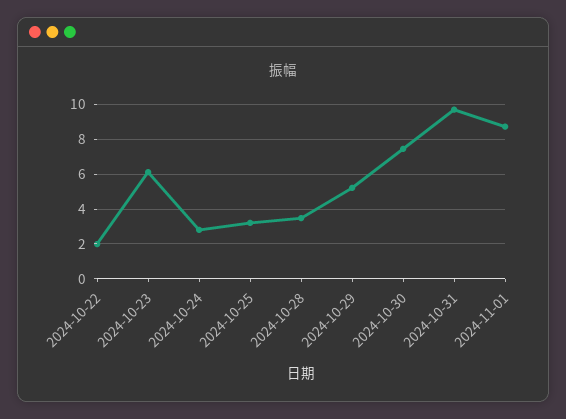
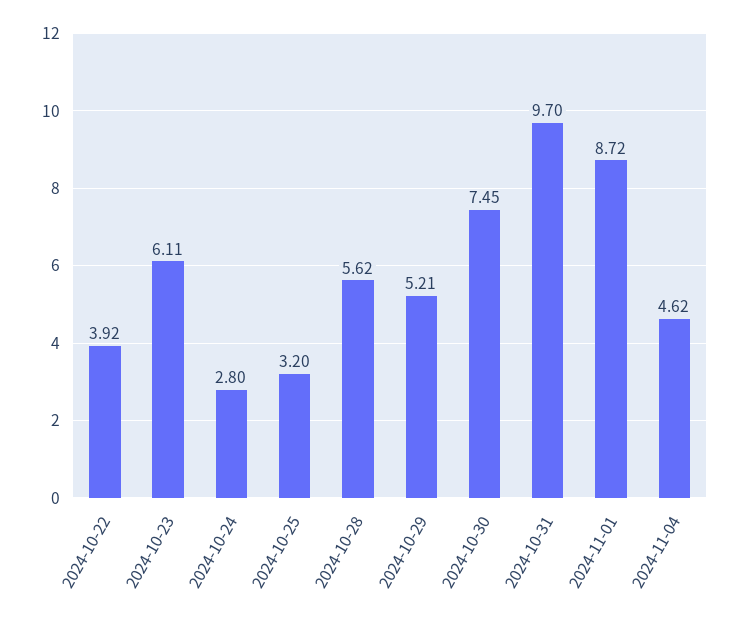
2024-10-22: 2 -> 3.92
2024-10-28: 3.5 -> 5.62
2024-11-04: none -> 4.62

